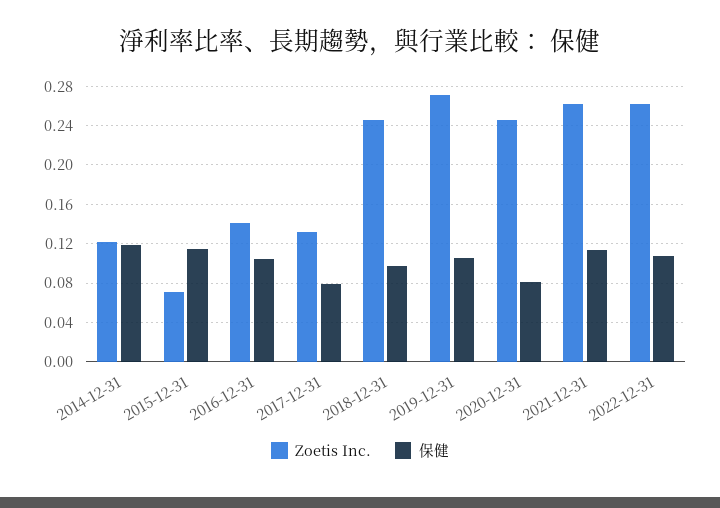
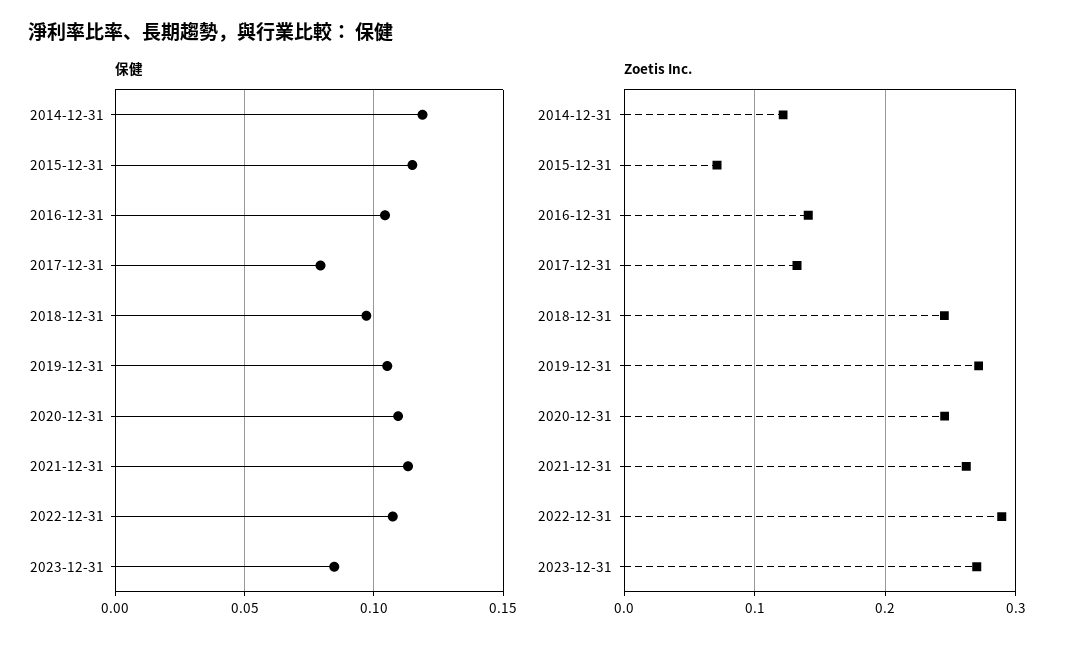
保健, 2020-12-31: 0.08 -> 0.11
Zoetis Inc., 2022-12-31: 0.26 -> 0.29
保健, 2023-12-31: none -> 0.085
Zoetis Inc., 2023-12-31: none -> 0.27

